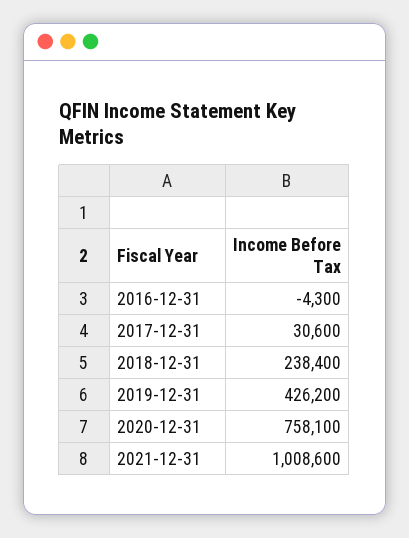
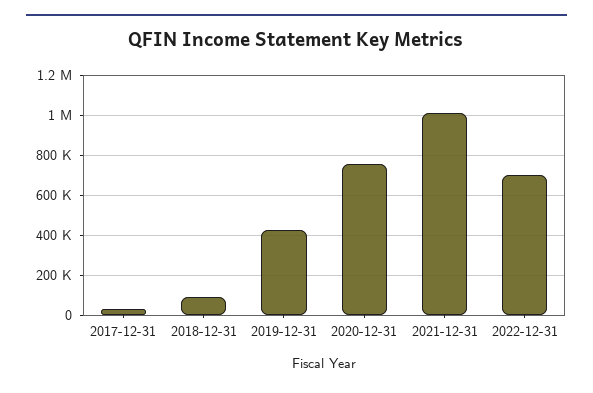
2016-12-31: -4300 -> none
2018-12-31: 238400 -> 100000
2022-12-31: none -> 700000

